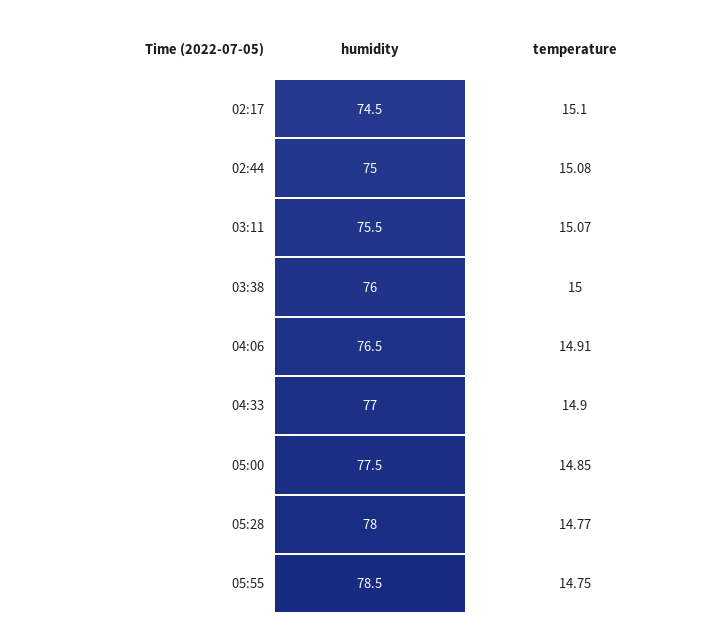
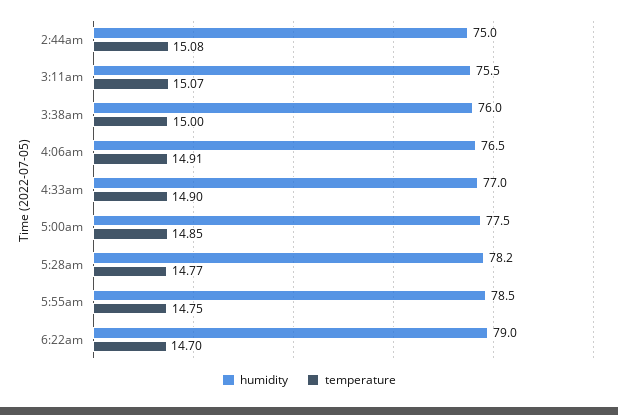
humidity, 02:17: 74.5 -> none
temperature, 02:17: 15.1 -> none
humidity, 05:28: 78 -> 78.2
humidity, 6:22am: none -> 79
temperature, 6:22am: none -> 14.7

